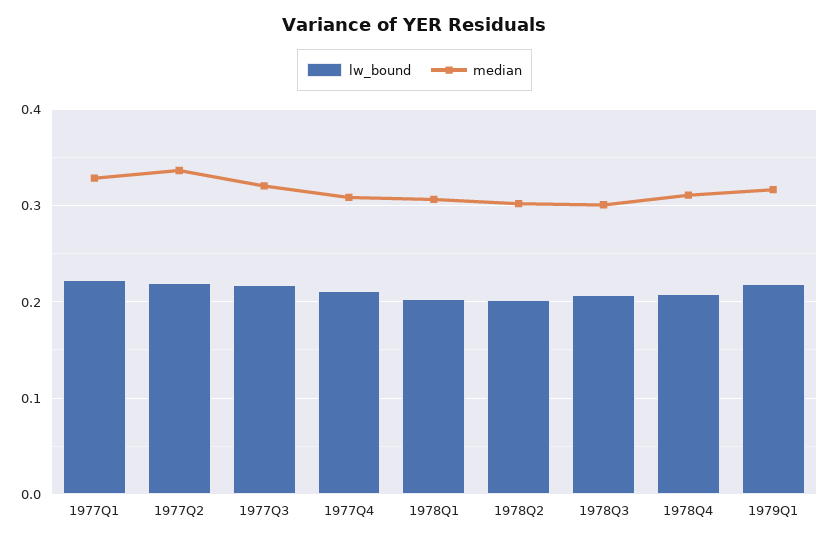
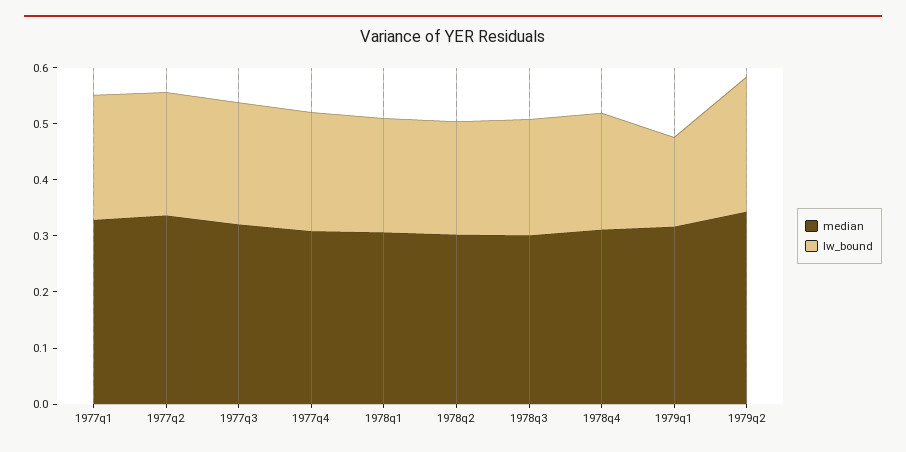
lw_bound, 1979Q1: 0.22 -> 0.16
median, 1979q2: none -> 0.34
lw_bound, 1979q2: none -> 0.24

